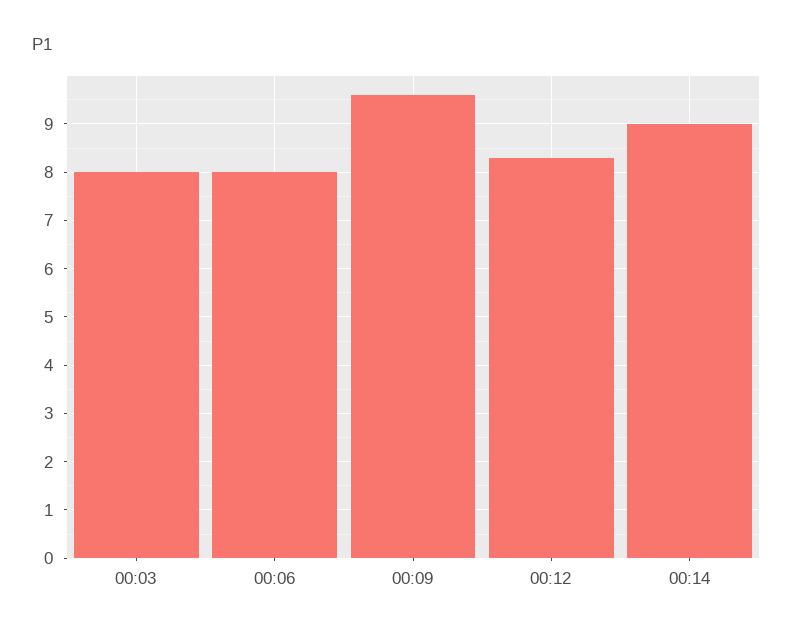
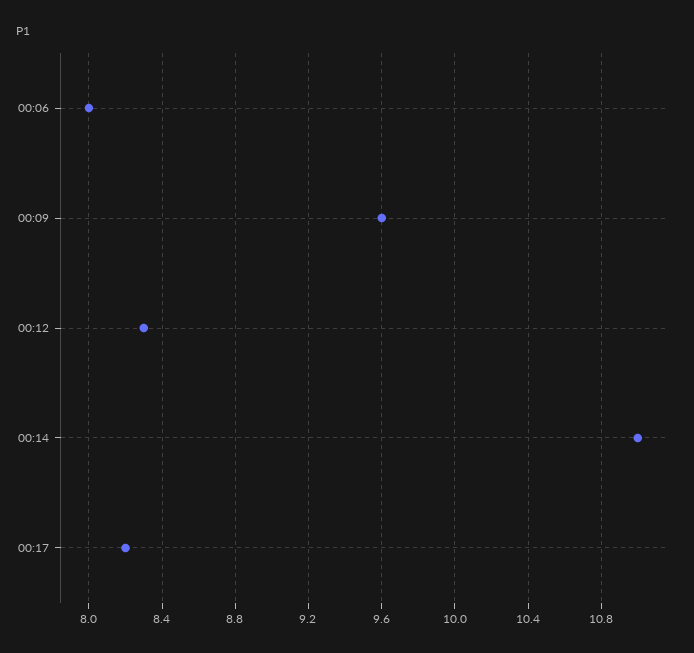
00:03: 8 -> none
00:14: 9 -> 11
00:17: none -> 8.2

